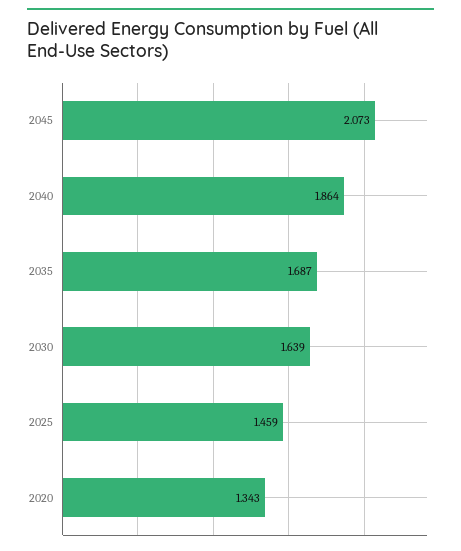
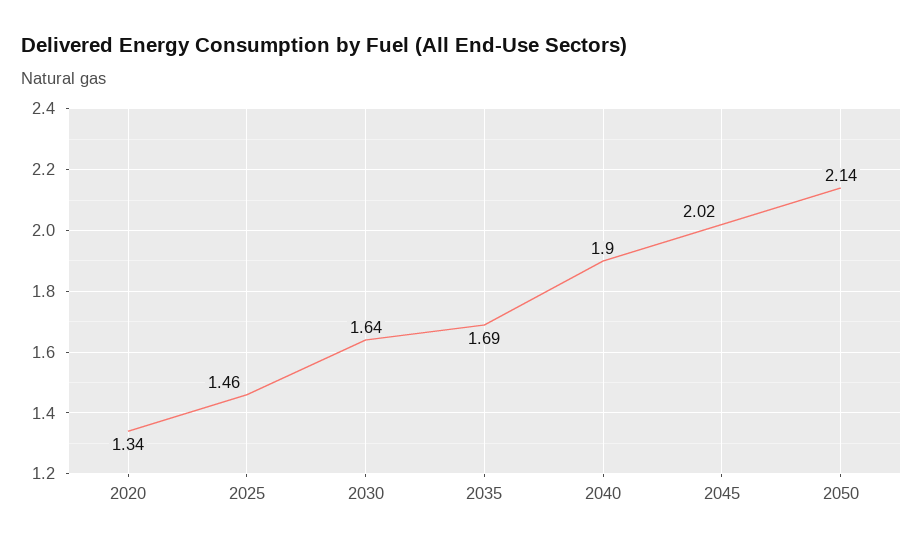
2045: 2.073 -> 2.02
2040: 1.864 -> 1.9
2050: none -> 2.14

